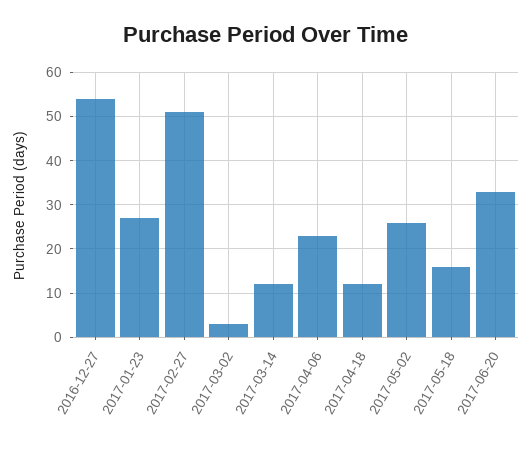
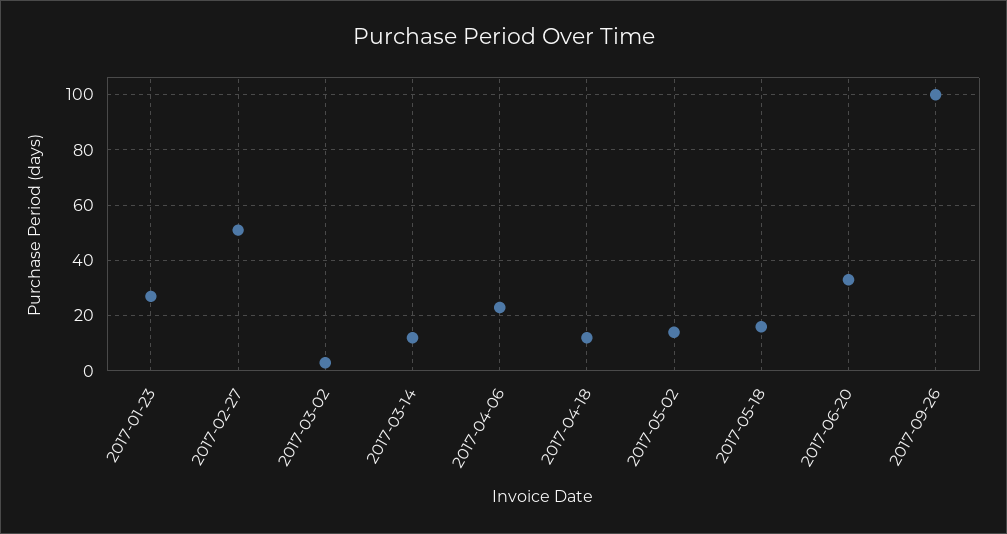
2016-12-27: 55 -> none
2017-05-02: 25 -> 15
2017-09-26: none -> 100

